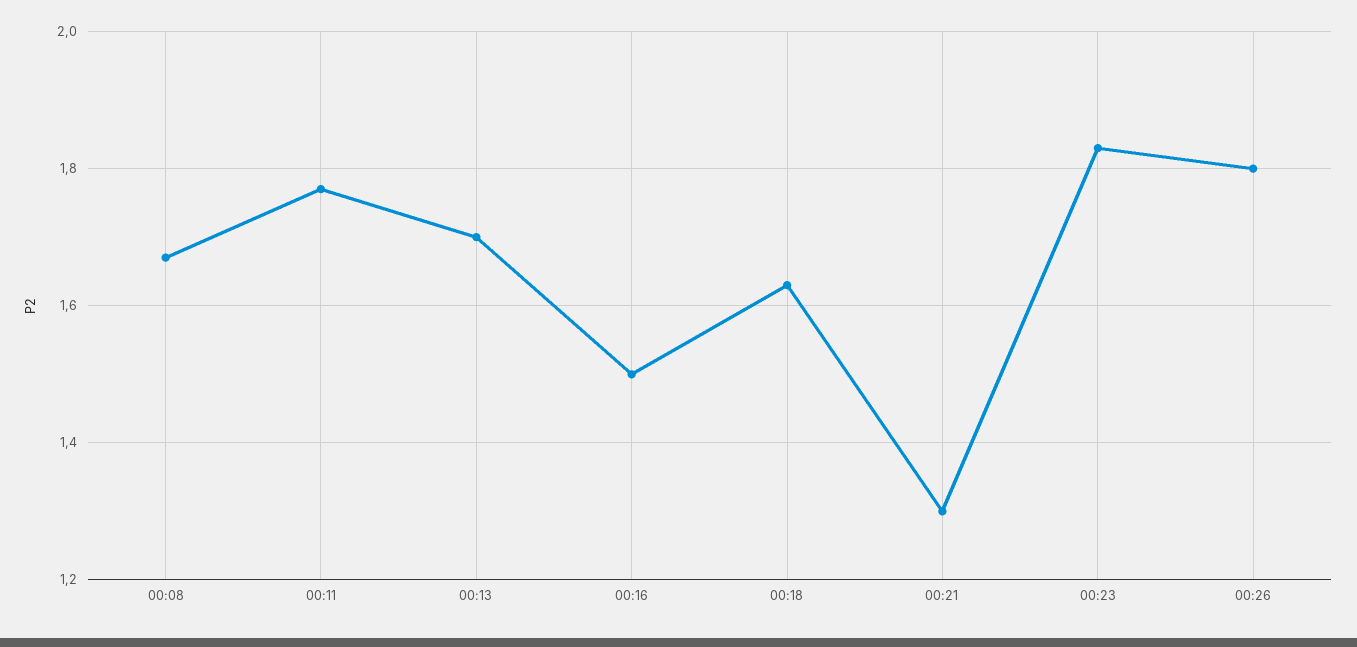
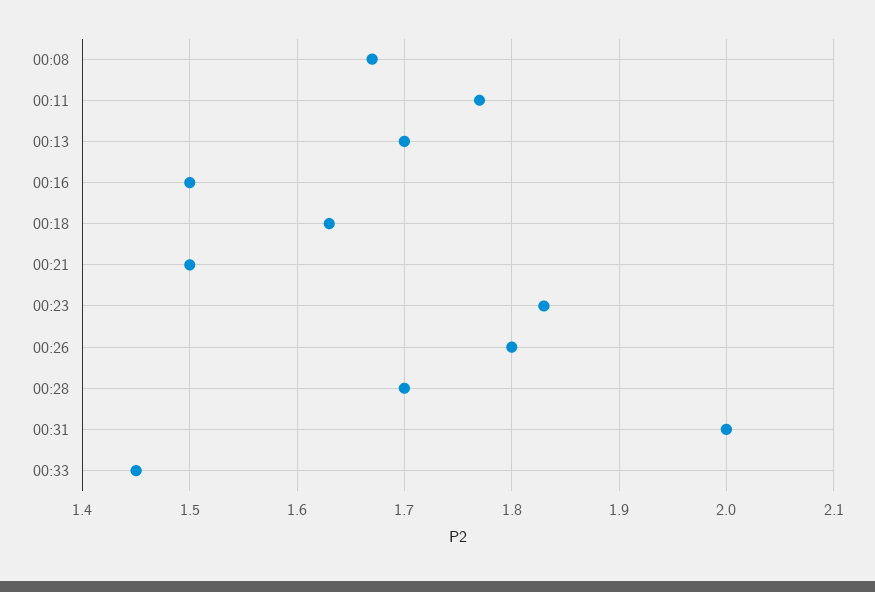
00:21: 1.3 -> 1.5
00:28: none -> 1.7
00:31: none -> 2
00:33: none -> 1.45

